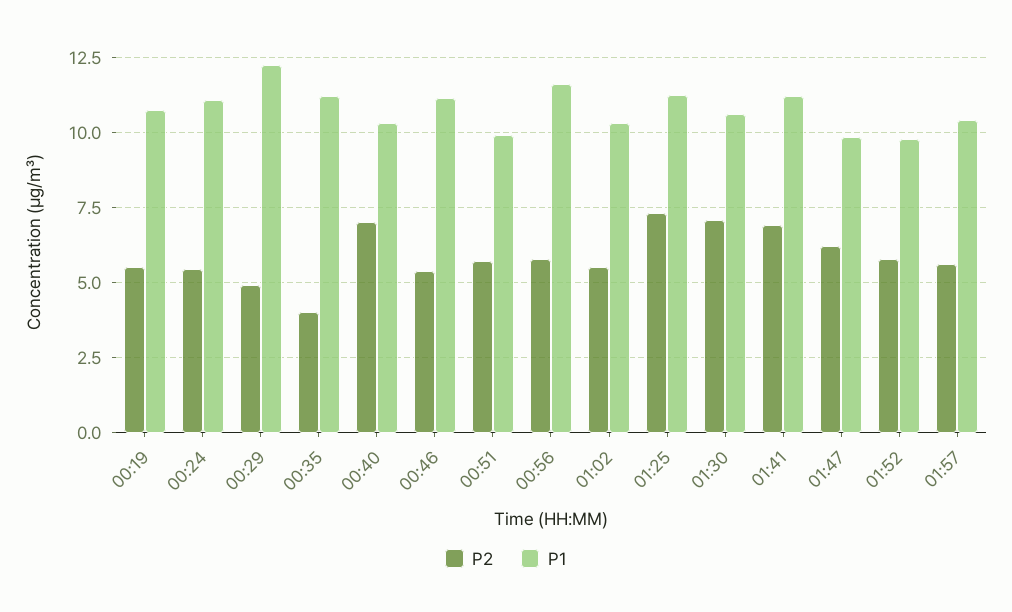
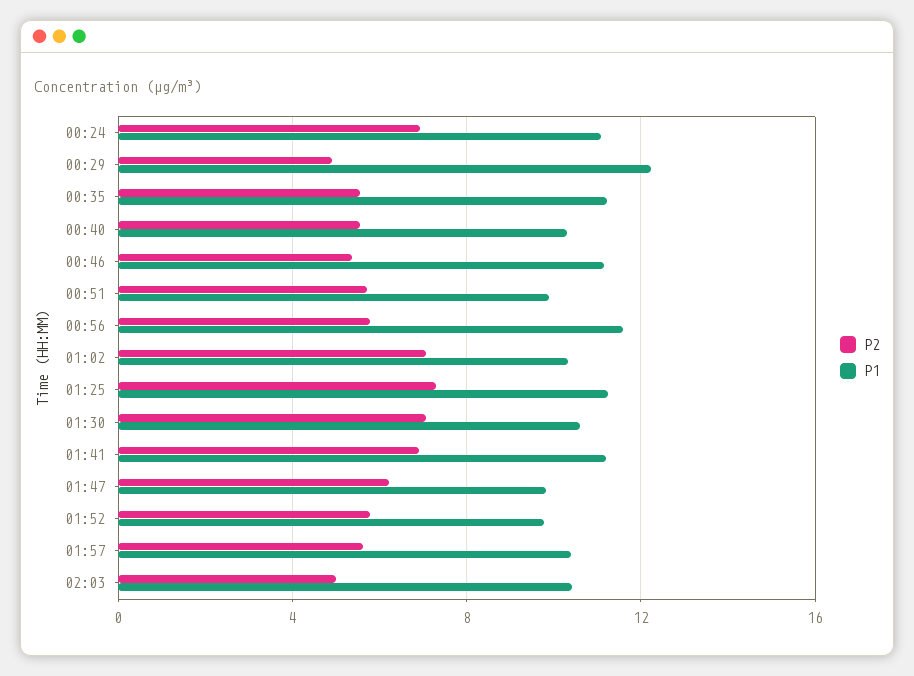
P2, 00:19: 5.5 -> none
P1, 00:19: 10.75 -> none
P2, 00:24: 5.5 -> 7
P2, 00:35: 4 -> 5.5
P2, 00:40: 7 -> 5.5
P2, 01:02: 5.5 -> 7
P2, 02:03: none -> 5
P1, 02:03: none -> 10.5

